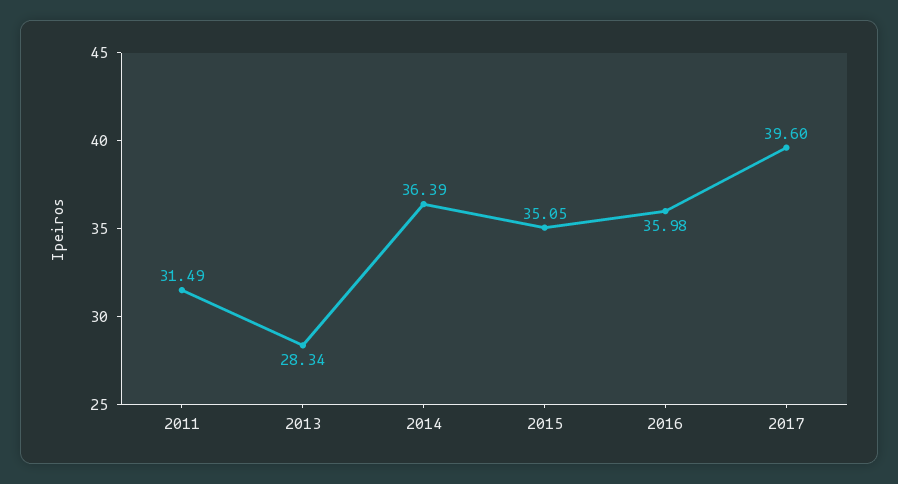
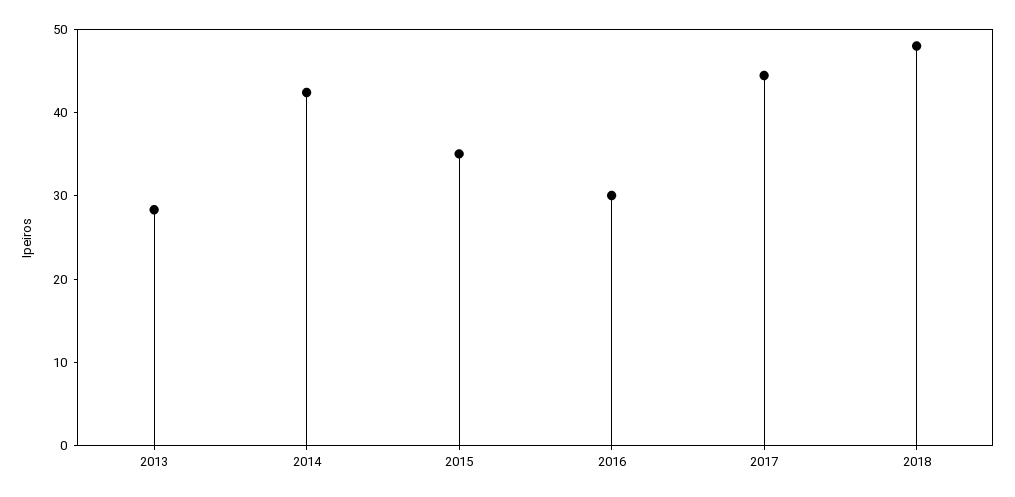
2011: 31.49 -> none
2014: 36.39 -> 42
2016: 35.98 -> 30
2017: 39.6 -> 44
2018: none -> 48

